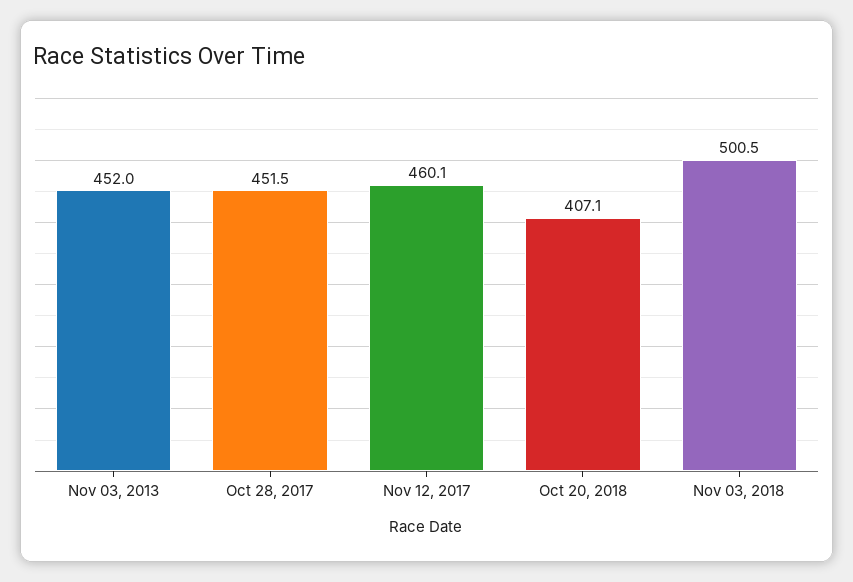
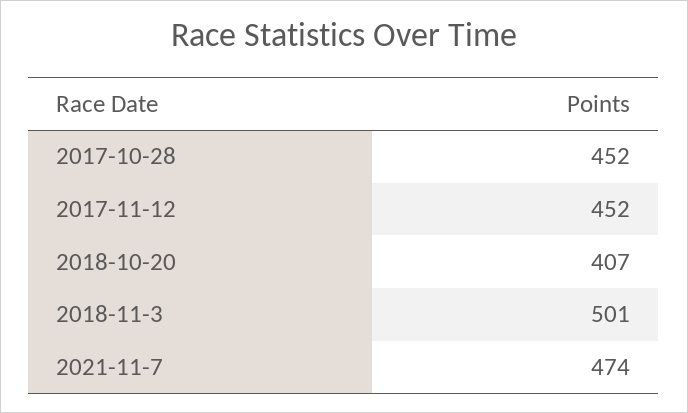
Nov 03, 2013: 452 -> none
Nov 12, 2017: 460.1 -> 452
2021-11-7: none -> 474

